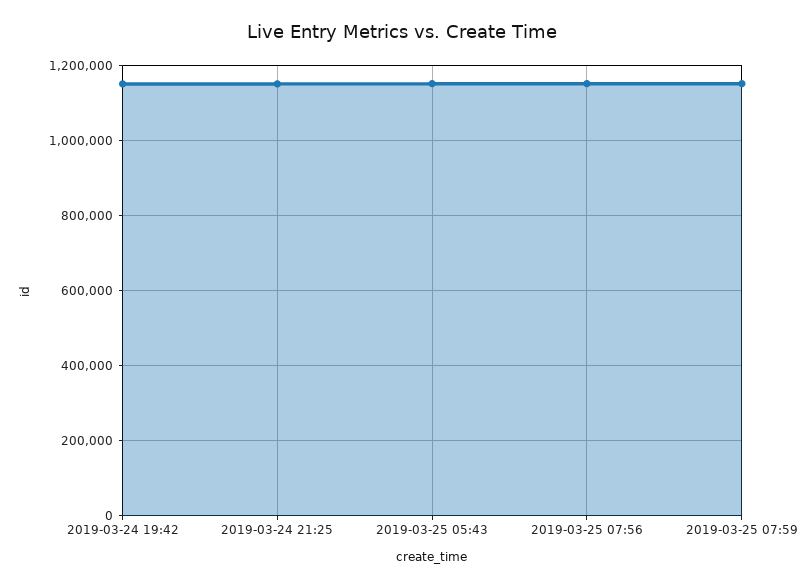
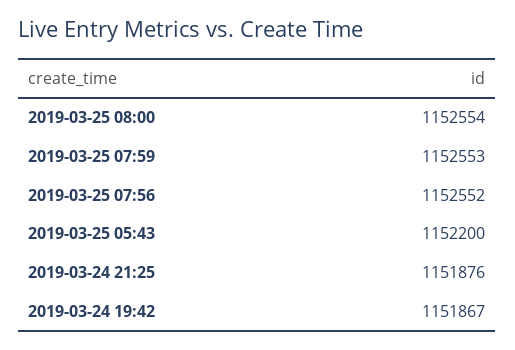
2019-03-25 08:00: none -> 1152554

